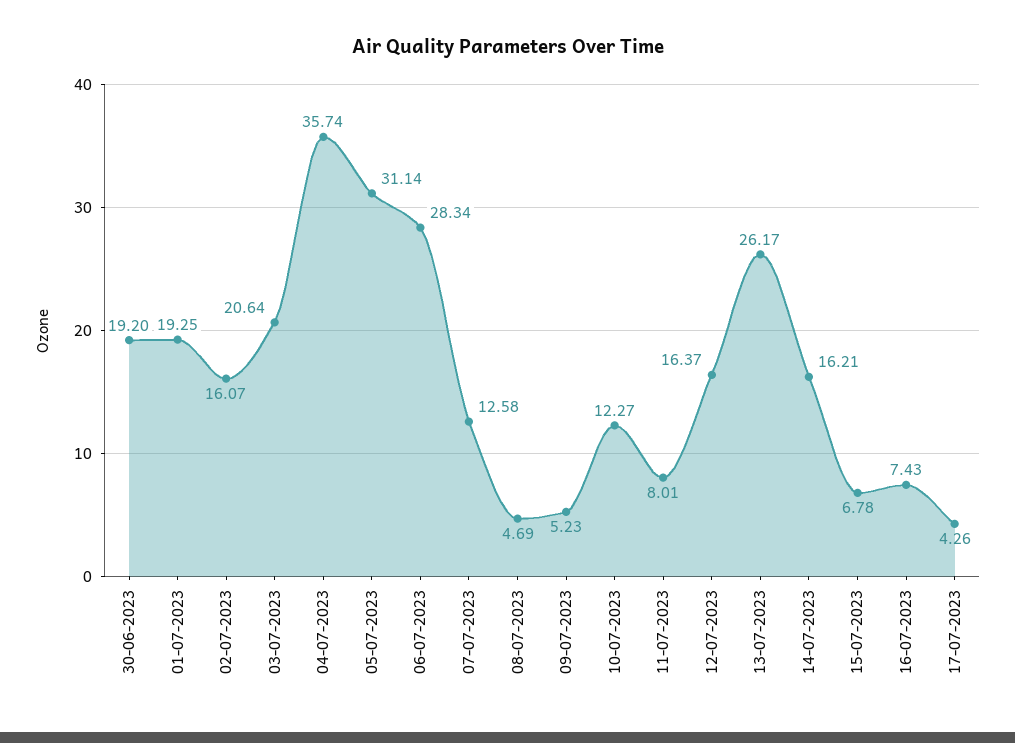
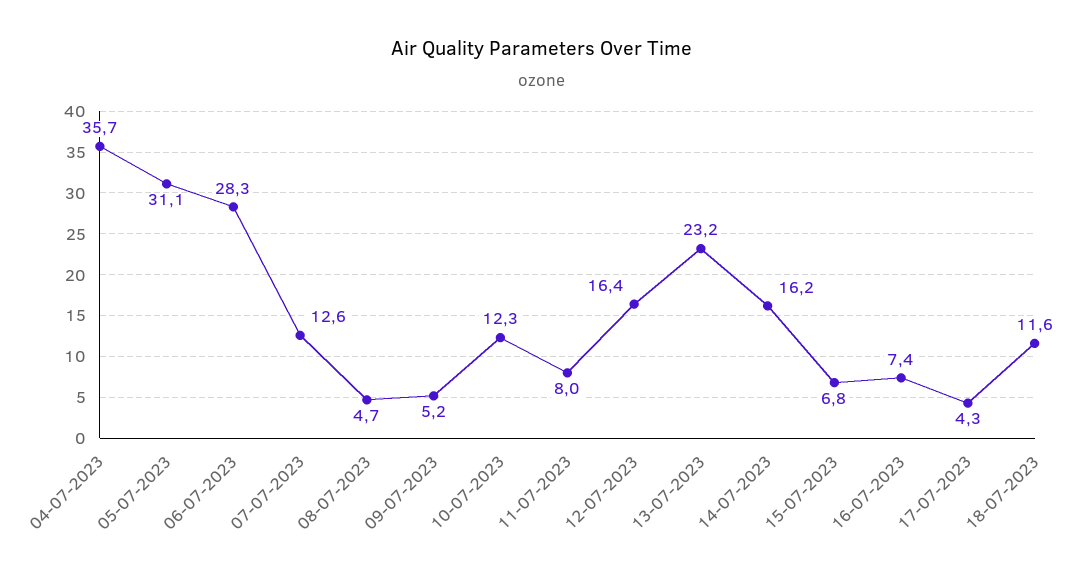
30-06-2023: 19.2 -> none
01-07-2023: 19.25 -> none
02-07-2023: 16.07 -> none
03-07-2023: 20.64 -> none
13-07-2023: 26.17 -> 23.2
18-07-2023: none -> 11.6

